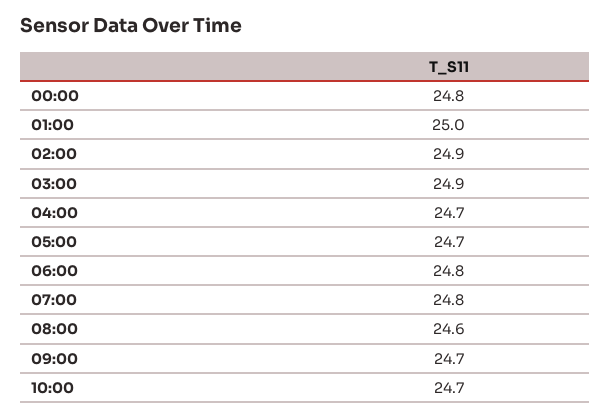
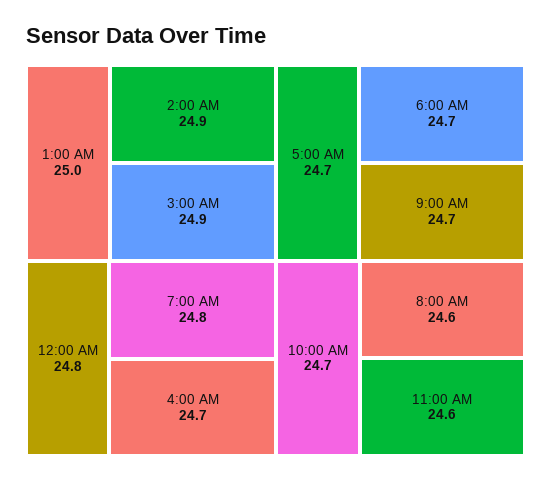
06:00: 24.8 -> 24.7
11:00 AM: none -> 24.6

